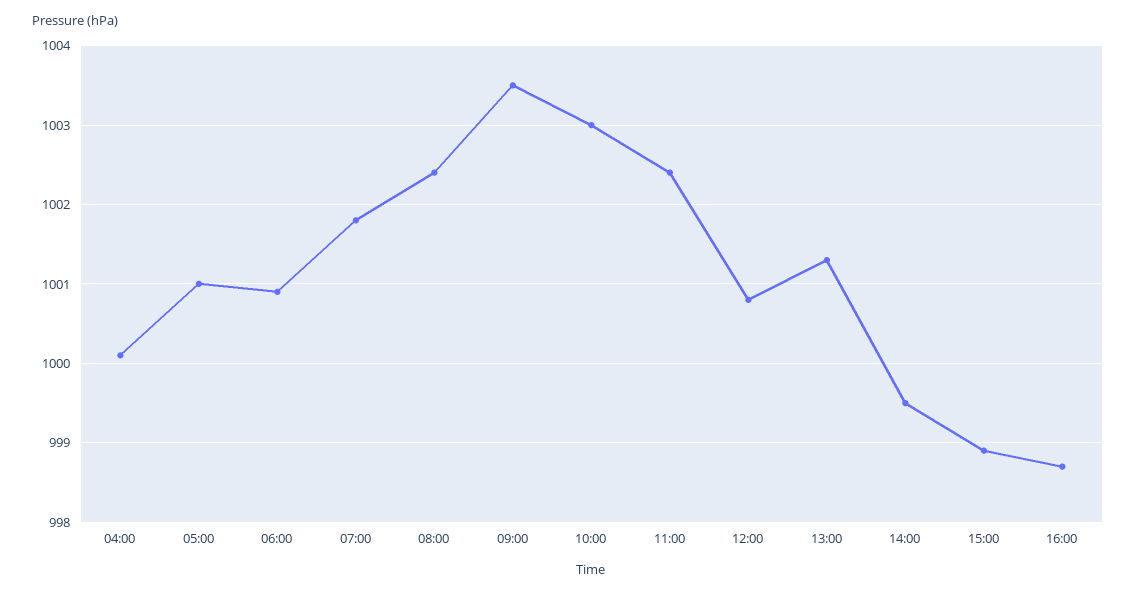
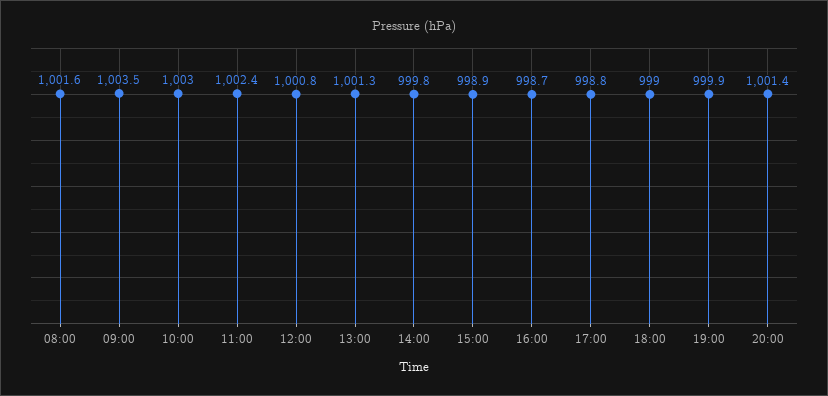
04:00: 1000.1 -> none
05:00: 1001 -> none
06:00: 1000.9 -> none
07:00: 1001.8 -> none
08:00: 1002.4 -> 1001.6
14:00: 999.5 -> 999.8
17:00: none -> 998.8
18:00: none -> 999
19:00: none -> 999.9
20:00: none -> 1001.4

